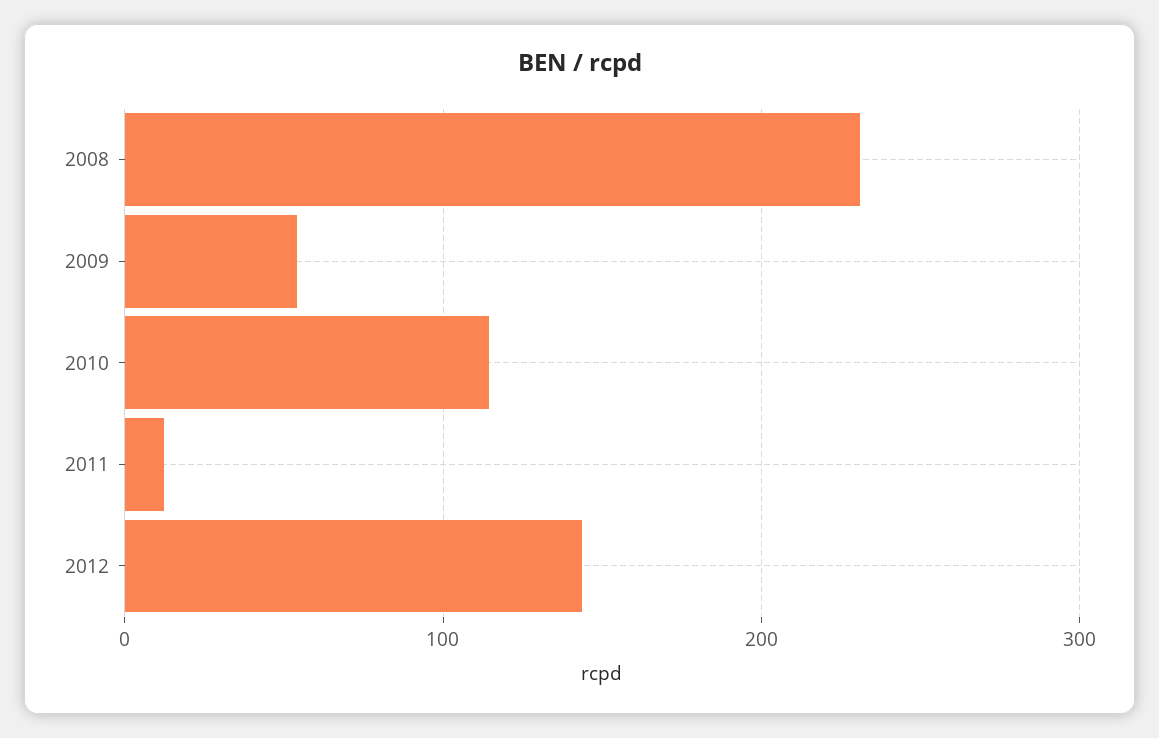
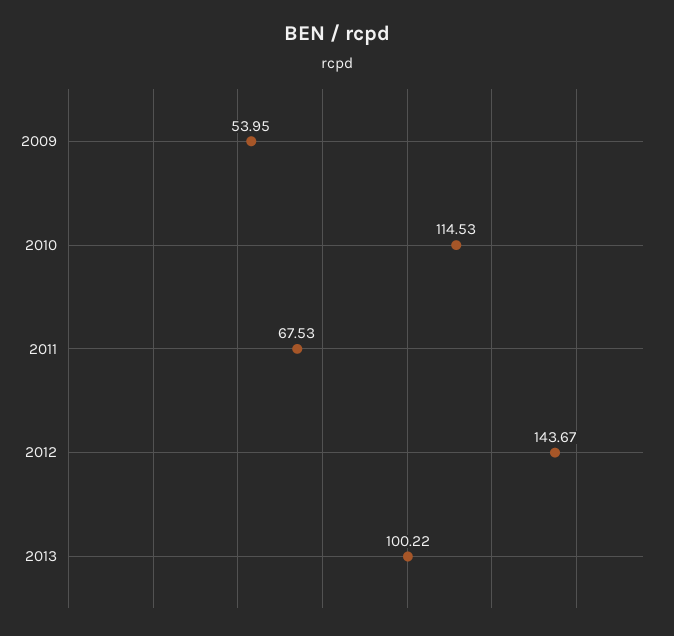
2008: 230 -> none
2011: 10 -> 67.53
2013: none -> 100.22

